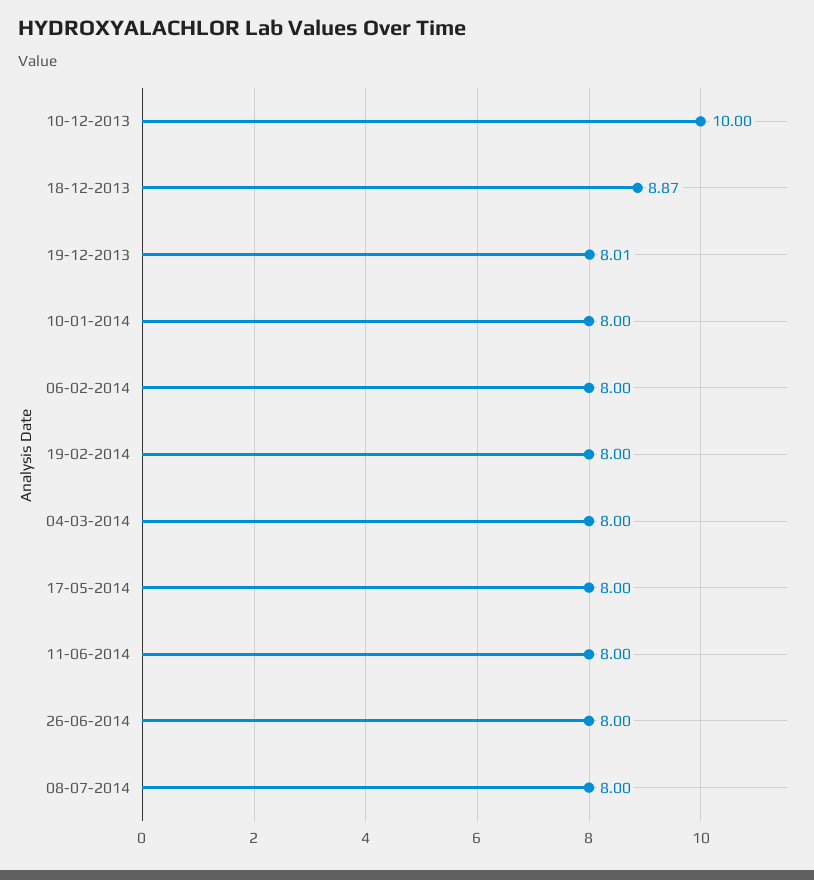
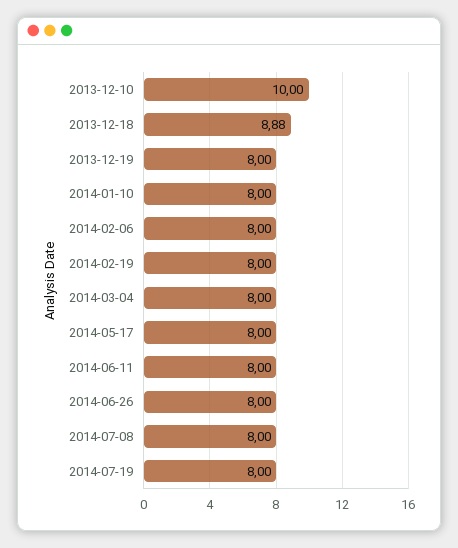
18-12-2013: 8.87 -> 8.88
19-12-2013: 8.01 -> 8
2014-07-19: none -> 8

